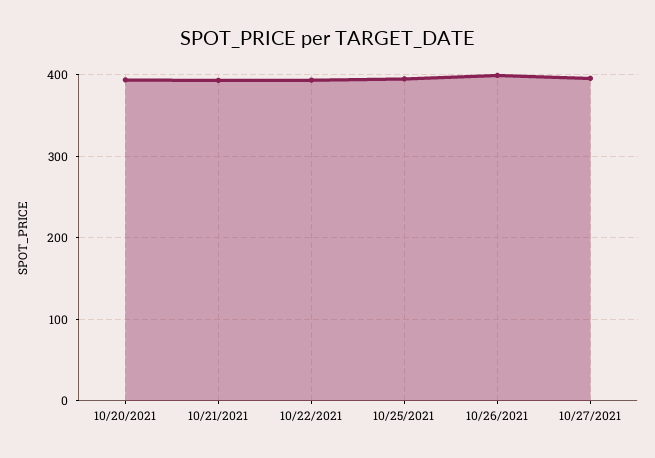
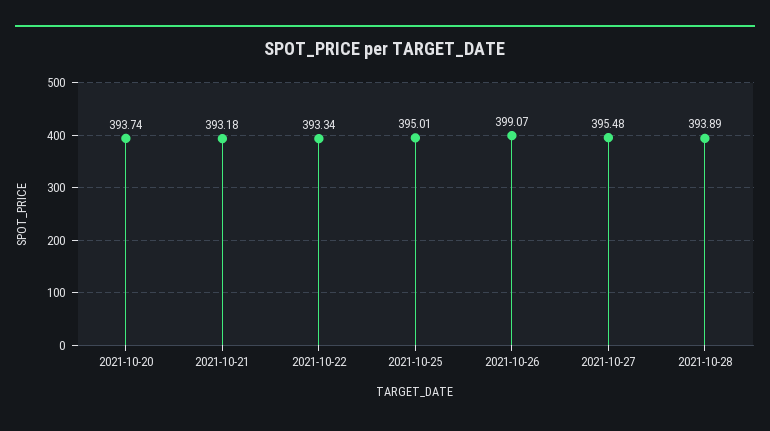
2021-10-28: none -> 393.89

